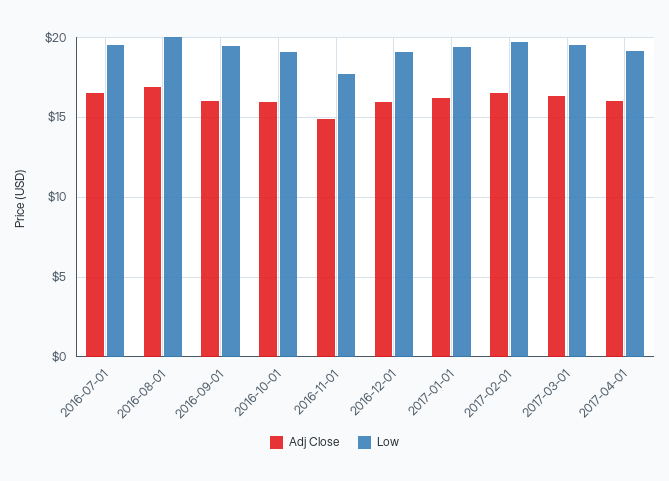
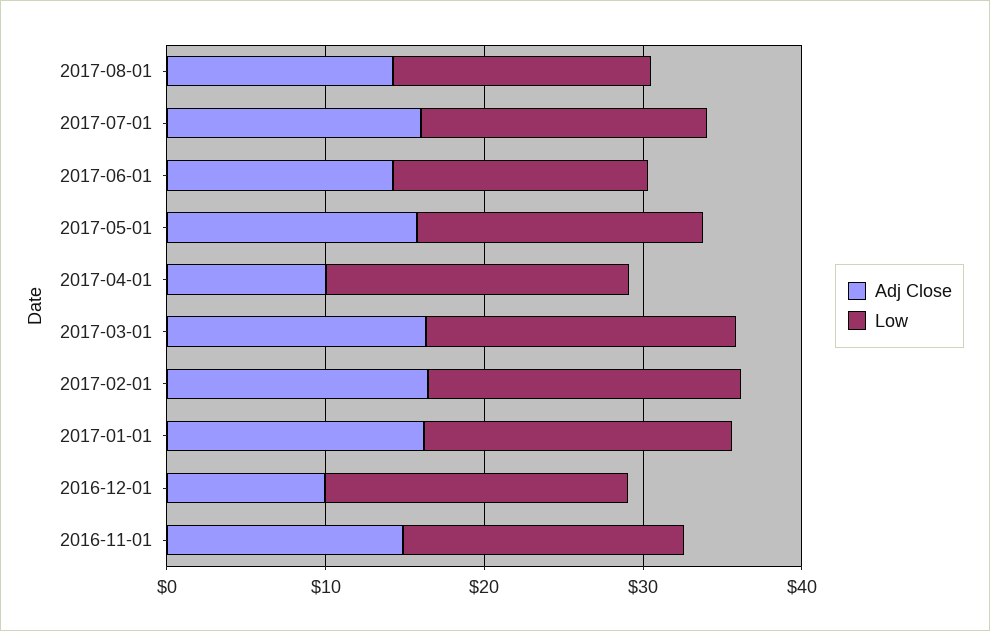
Adj Close, 2016-07-01: 16.5 -> none
Low, 2016-07-01: 19.5 -> none
Adj Close, 2016-08-01: 17 -> none
Low, 2016-08-01: 20 -> none
Adj Close, 2016-09-01: 16 -> none
Low, 2016-09-01: 19.5 -> none
Adj Close, 2016-10-01: 16 -> none
Low, 2016-10-01: 19 -> none
Adj Close, 2016-12-01: 16 -> 10
Adj Close, 2017-04-01: 16 -> 10
Adj Close, 2017-08-01: none -> 14
Low, 2017-08-01: none -> 16
Adj Close, 2017-07-01: none -> 16
Low, 2017-07-01: none -> 18
Adj Close, 2017-06-01: none -> 14
Low, 2017-06-01: none -> 16
Adj Close, 2017-05-01: none -> 16
Low, 2017-05-01: none -> 18

